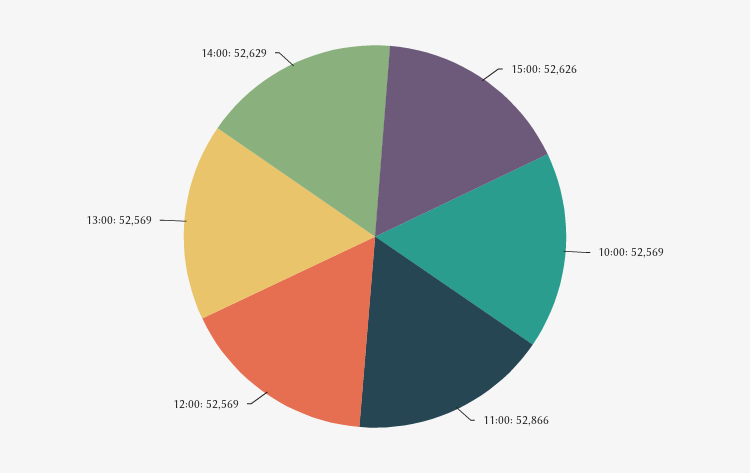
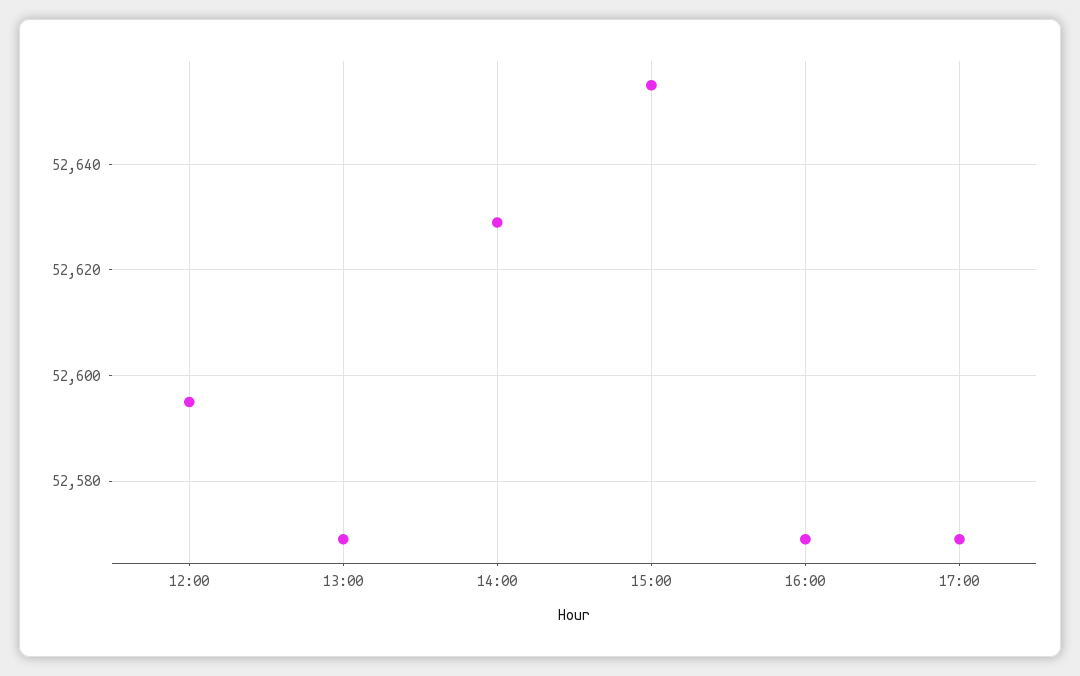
15:00: 52626 -> 52655
10:00: 52569 -> none
11:00: 52866 -> none
12:00: 52569 -> 52595
16:00: none -> 52570
17:00: none -> 52570

